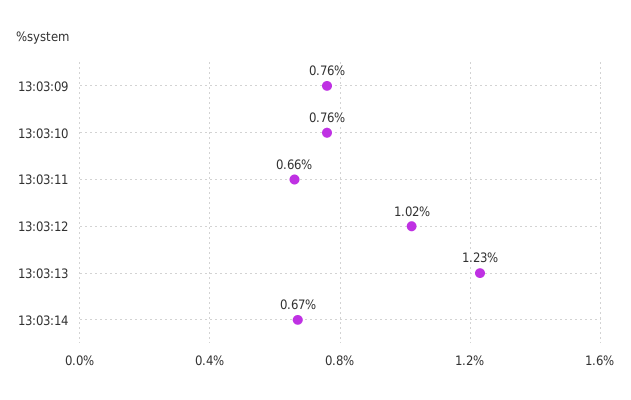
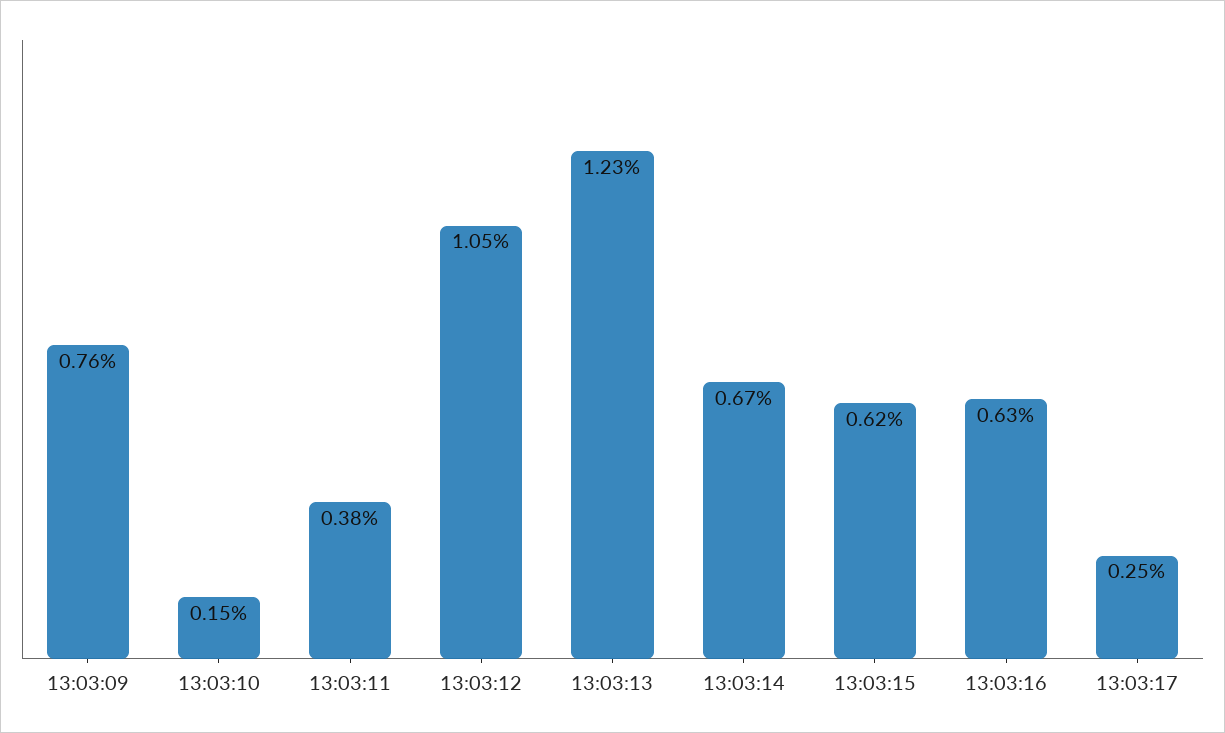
13:03:10: 0.76 -> 0.15
13:03:11: 0.66 -> 0.38
13:03:12: 1.02 -> 1.05
13:03:15: none -> 0.62
13:03:16: none -> 0.63
13:03:17: none -> 0.25

